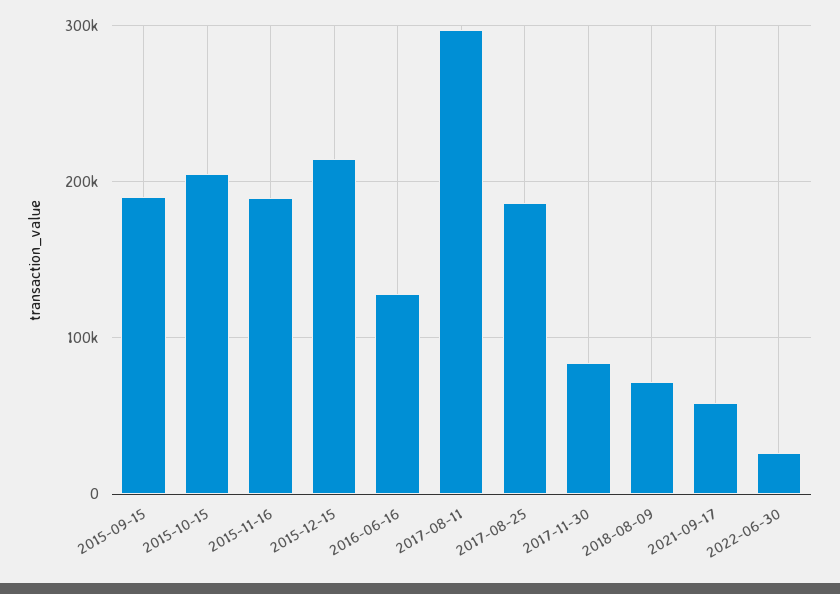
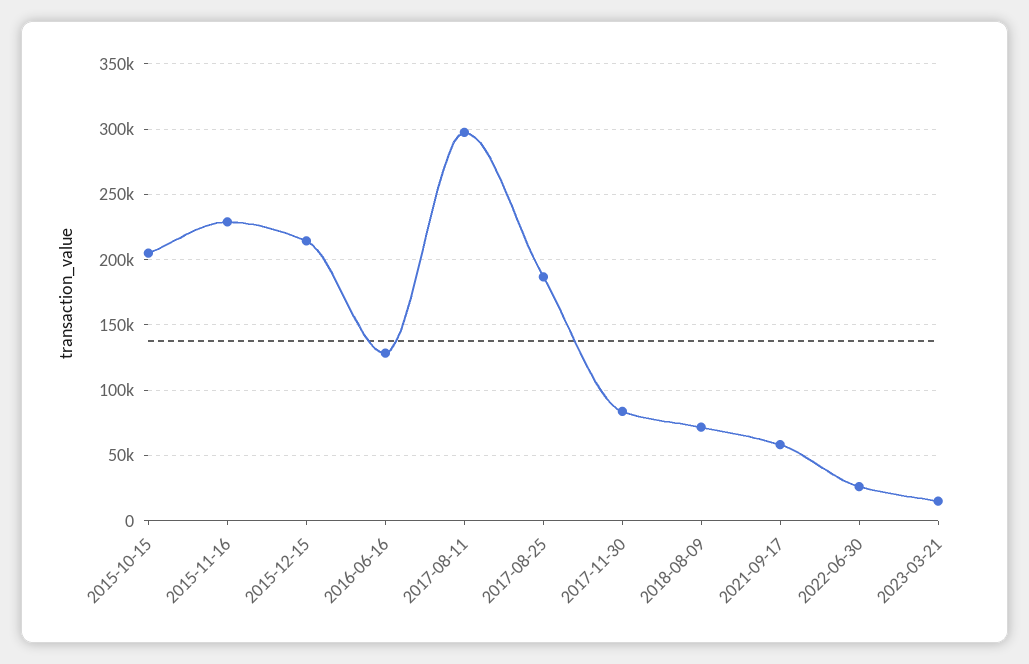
2015-09-15: 190000 -> none
2015-11-16: 190000 -> 230000
2023-03-21: none -> 15000

